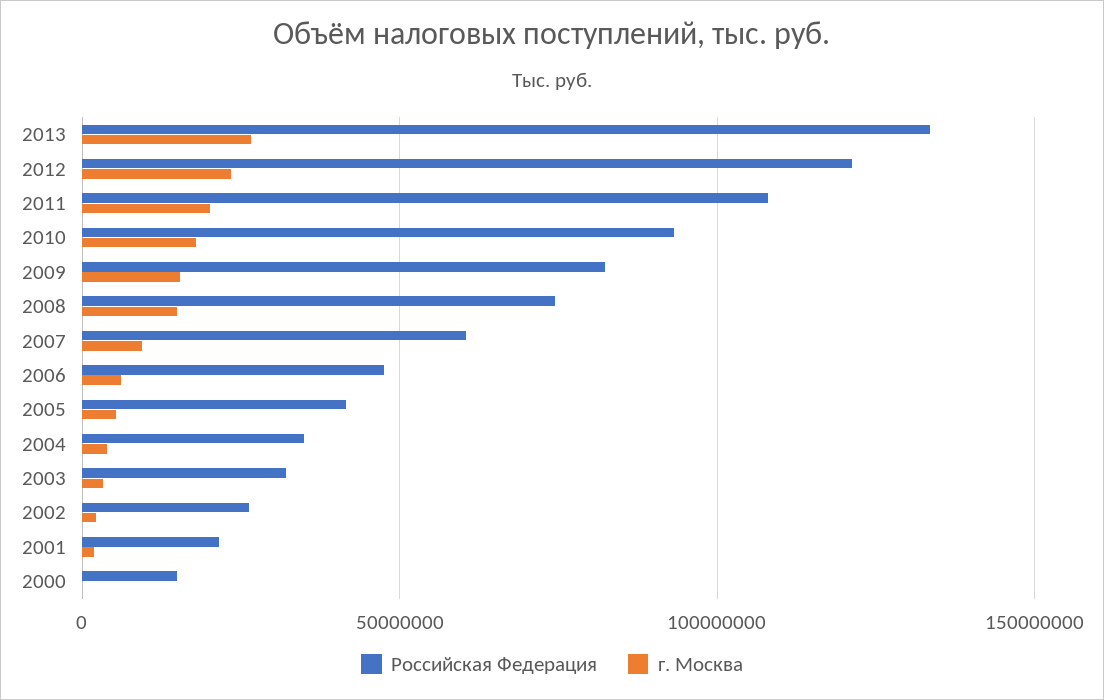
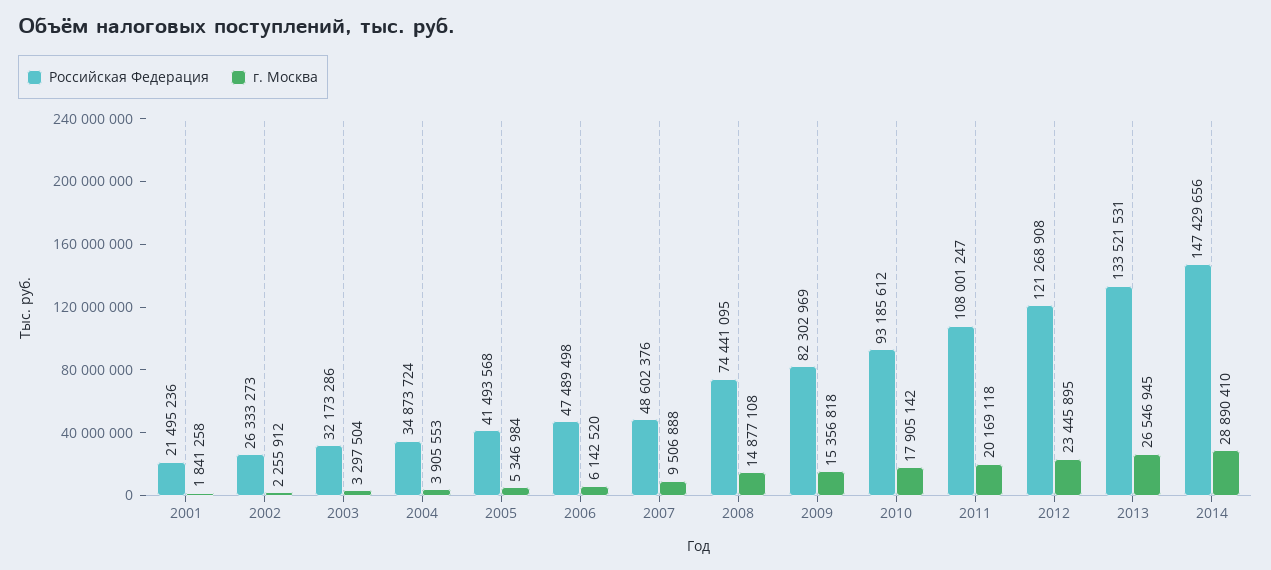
Российская Федерация, 2007: 60000000 -> 48602376
Российская Федерация, 2000: 15000000 -> none
г. Москва, 2000: 0 -> none
Российская Федерация, 2014: none -> 147429656
г. Москва, 2014: none -> 28890410

